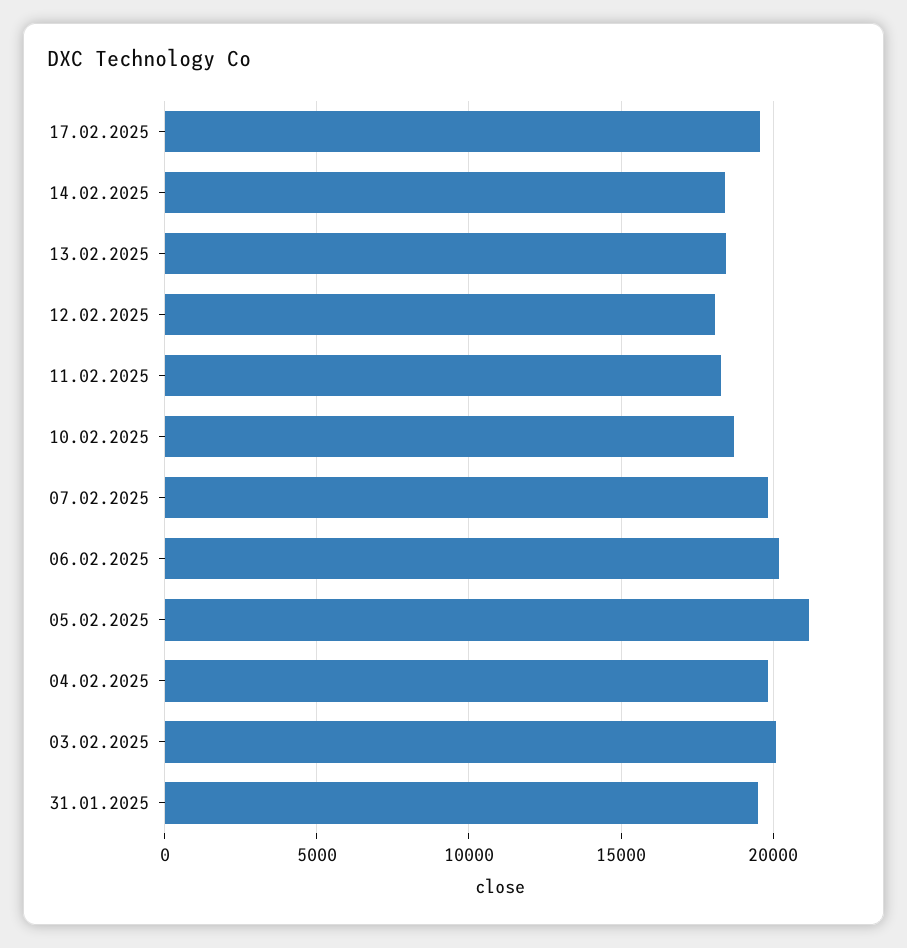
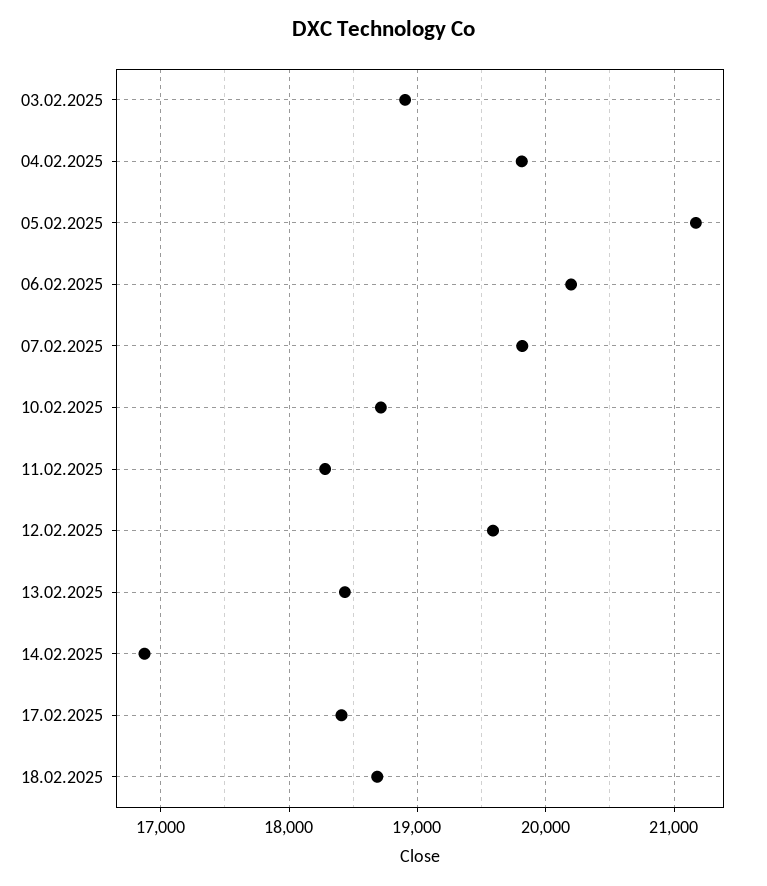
17.02.2025: 19500 -> 18400
14.02.2025: 18500 -> 16900
12.02.2025: 18000 -> 19600
03.02.2025: 20000 -> 18900
31.01.2025: 19500 -> none
18.02.2025: none -> 18700

